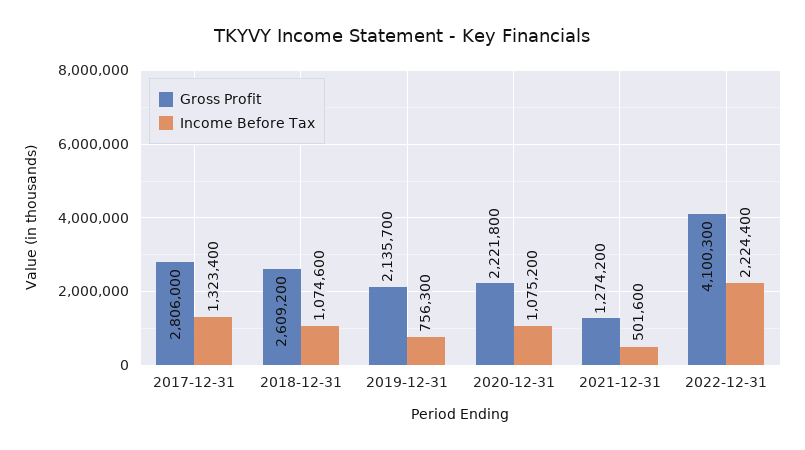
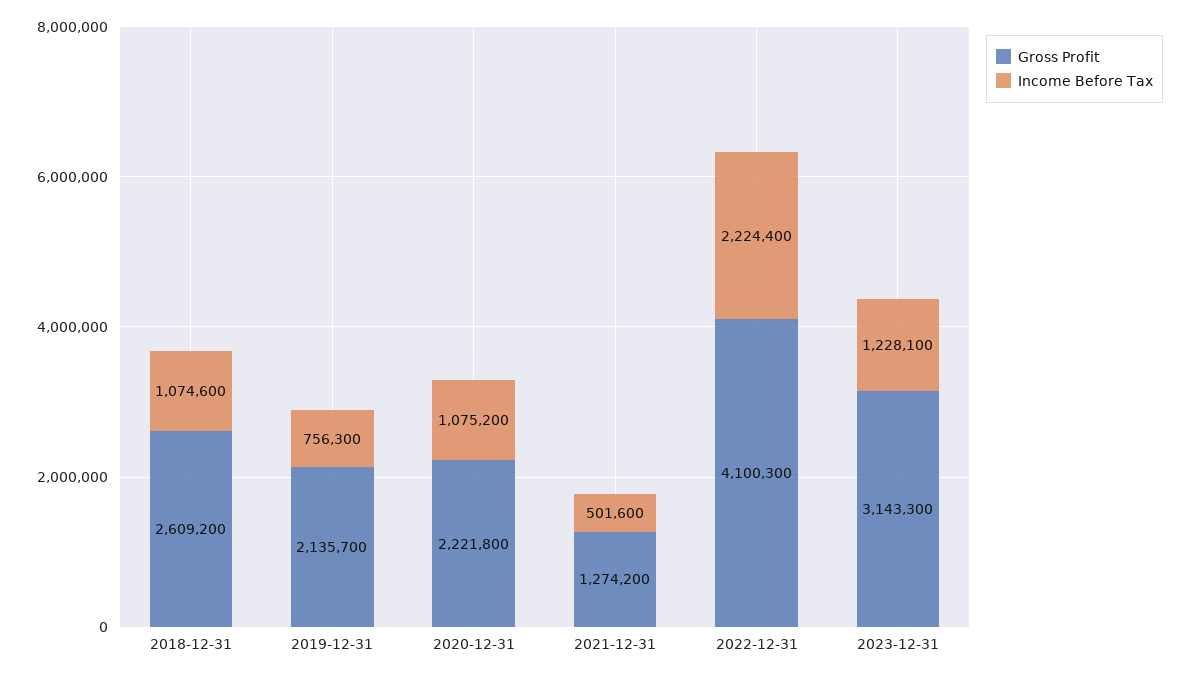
Gross Profit, 2017-12-31: 2806000 -> none
Income Before Tax, 2017-12-31: 1323400 -> none
Gross Profit, 2023-12-31: none -> 3143300
Income Before Tax, 2023-12-31: none -> 1228100

